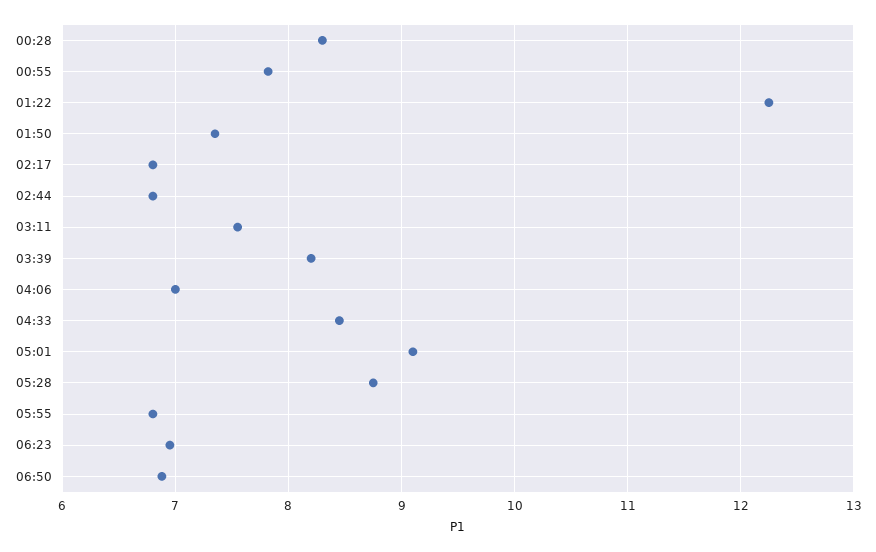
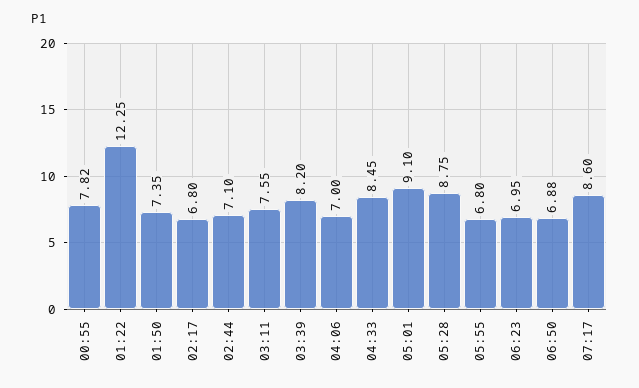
00:28: 8.3 -> none
02:44: 6.8 -> 7.1
07:17: none -> 8.6

